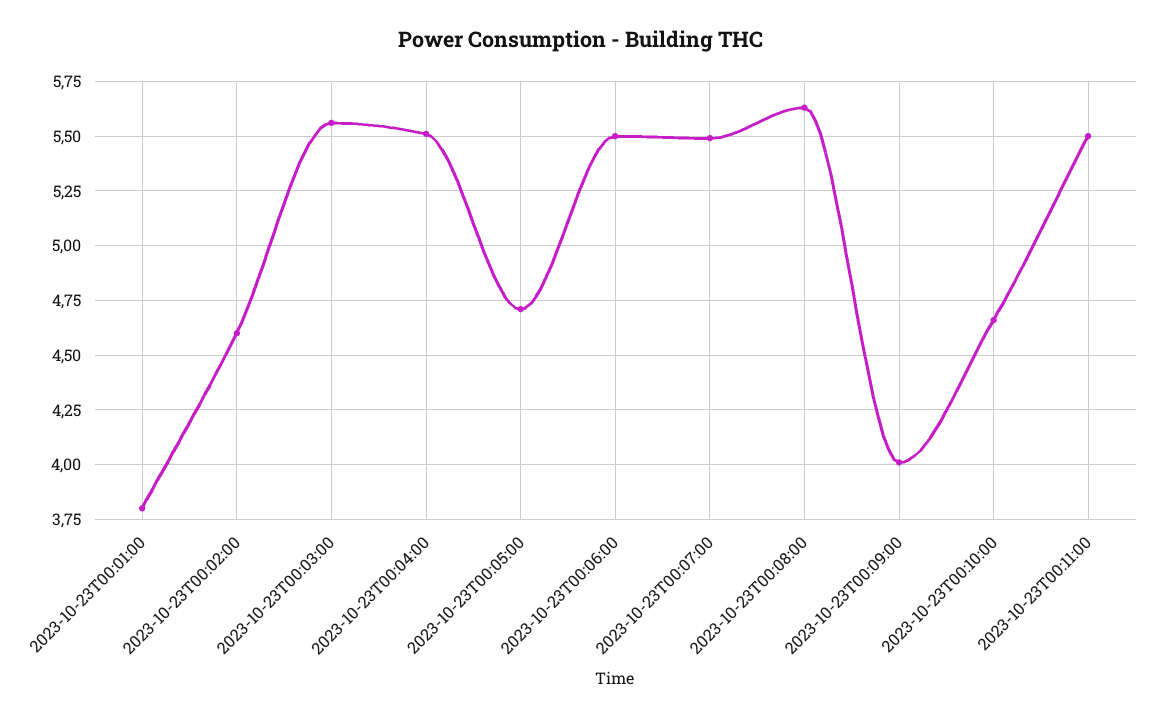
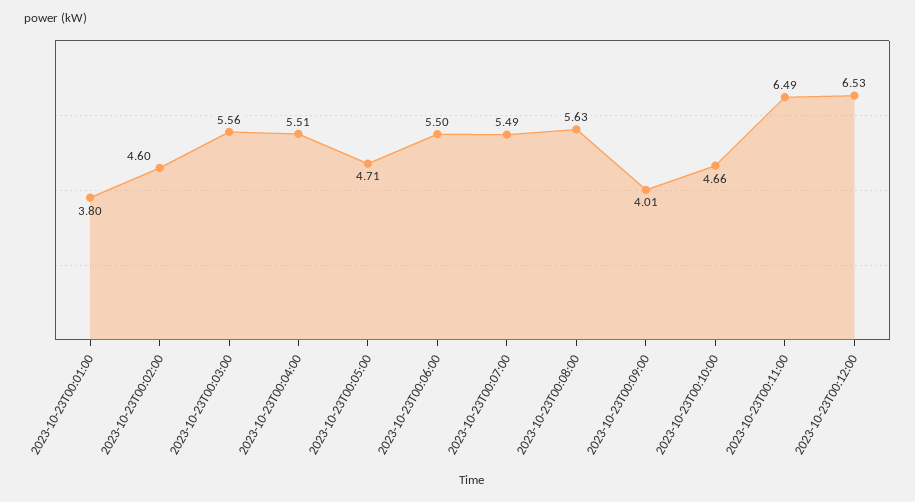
2023-10-23T00:11:00: 5.5 -> 6.49
2023-10-23T00:12:00: none -> 6.53

